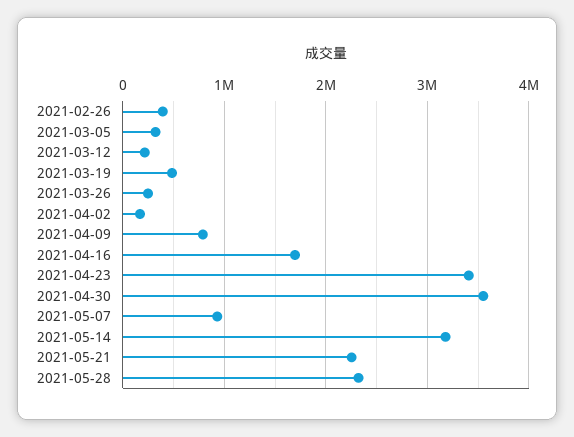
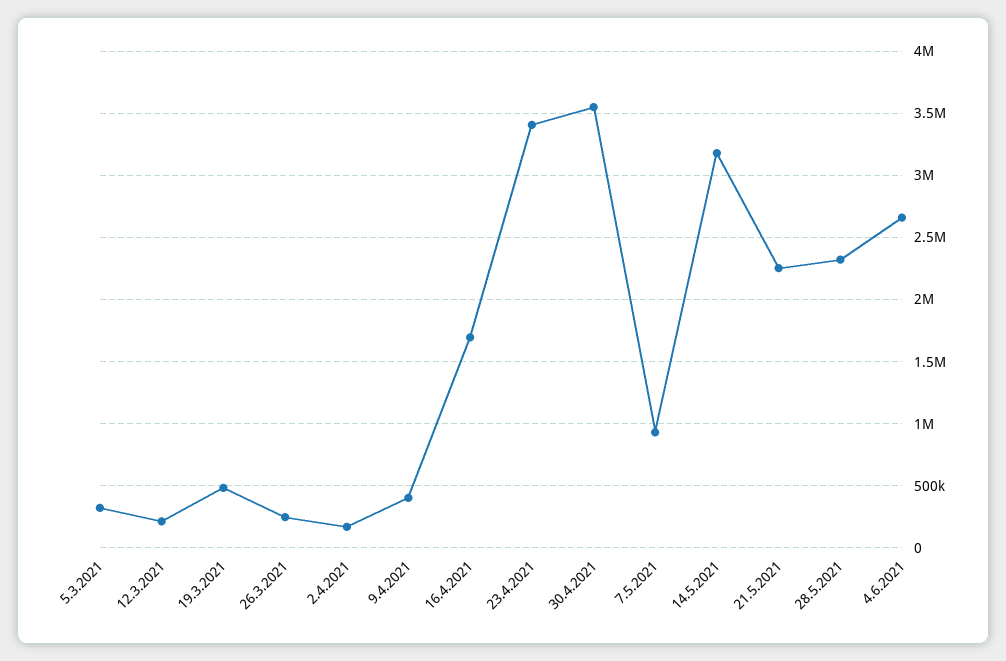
2021-02-26: 400000 -> none
2021-04-09: 800000 -> 400000
4.6.2021: none -> 2650000

